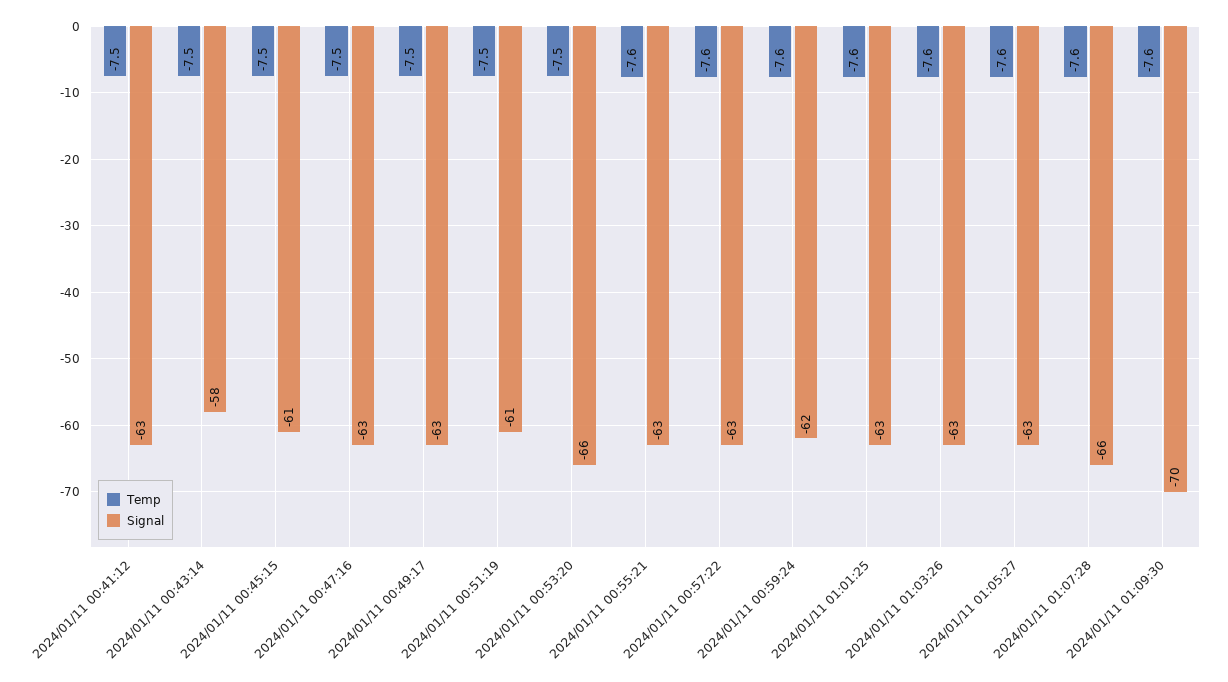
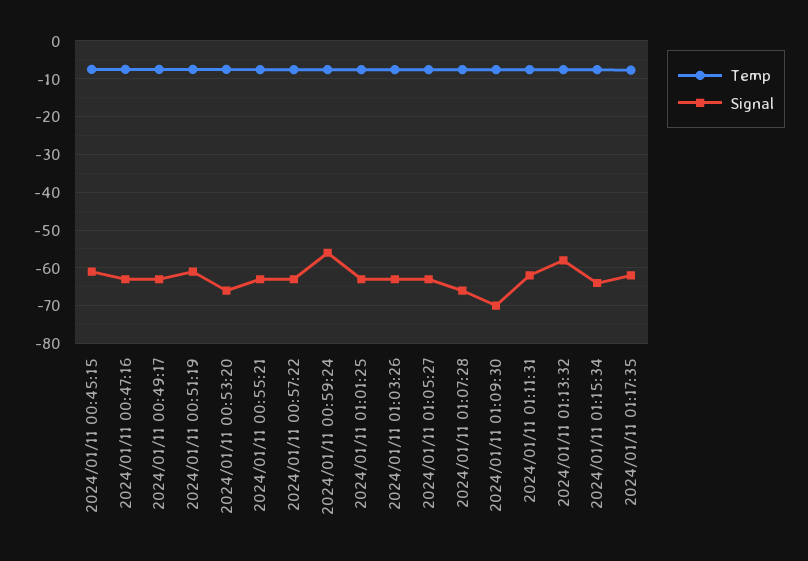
Temp, 2024/01/11 00:41:12: -7.5 -> none
Signal, 2024/01/11 00:41:12: -63 -> none
Temp, 2024/01/11 00:43:14: -7.5 -> none
Signal, 2024/01/11 00:43:14: -58 -> none
Signal, 2024/01/11 00:59:24: -62 -> -56
Temp, 2024/01/11 01:11:31: none -> -8
Signal, 2024/01/11 01:11:31: none -> -62
Temp, 2024/01/11 01:13:32: none -> -8
Signal, 2024/01/11 01:13:32: none -> -58
Temp, 2024/01/11 01:15:34: none -> -8
Signal, 2024/01/11 01:15:34: none -> -64
Temp, 2024/01/11 01:17:35: none -> -8
Signal, 2024/01/11 01:17:35: none -> -62

